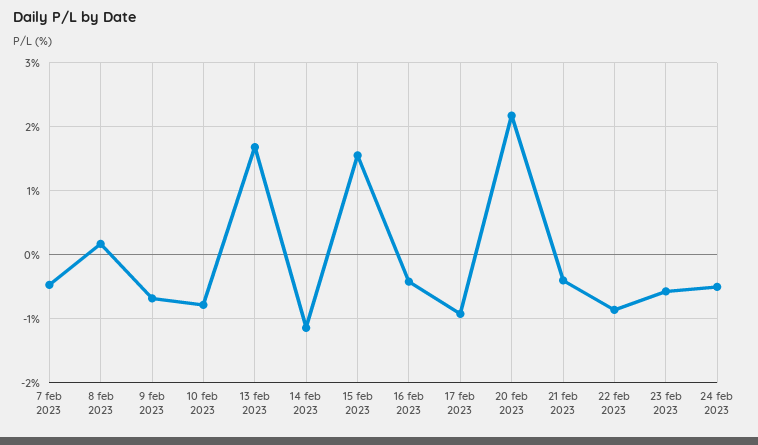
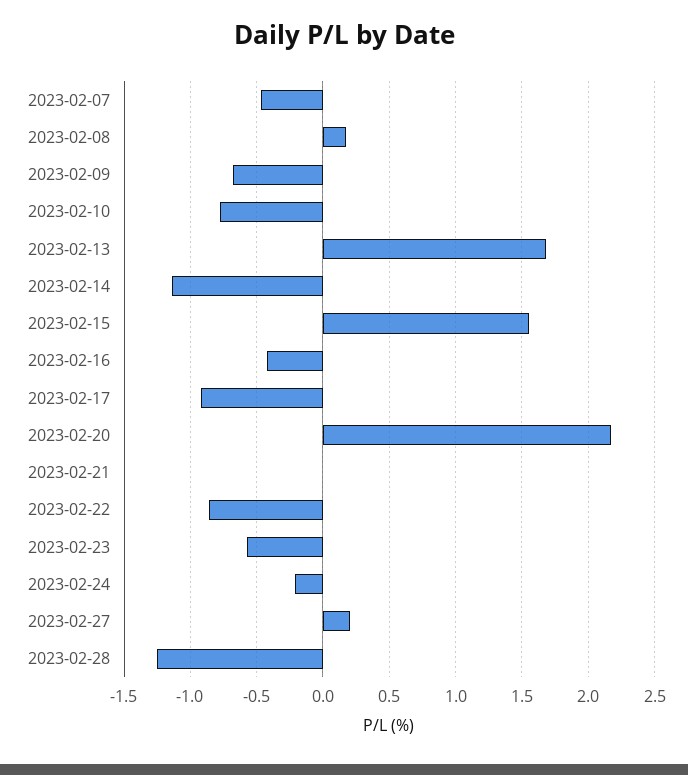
21 feb 2023: -0.4 -> 0
24 feb 2023: -0.5 -> -0.2
2023-02-27: none -> 0.2
2023-02-28: none -> -1.25

